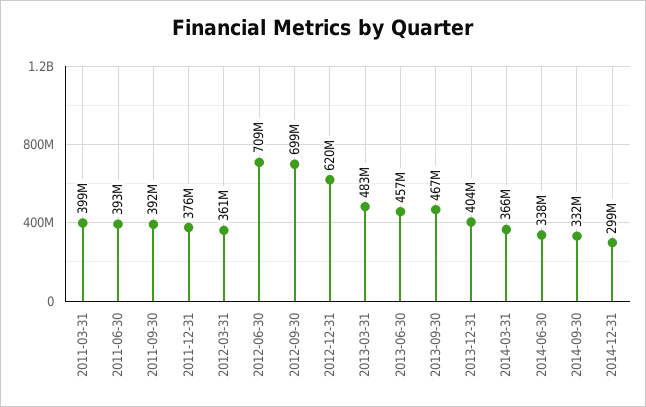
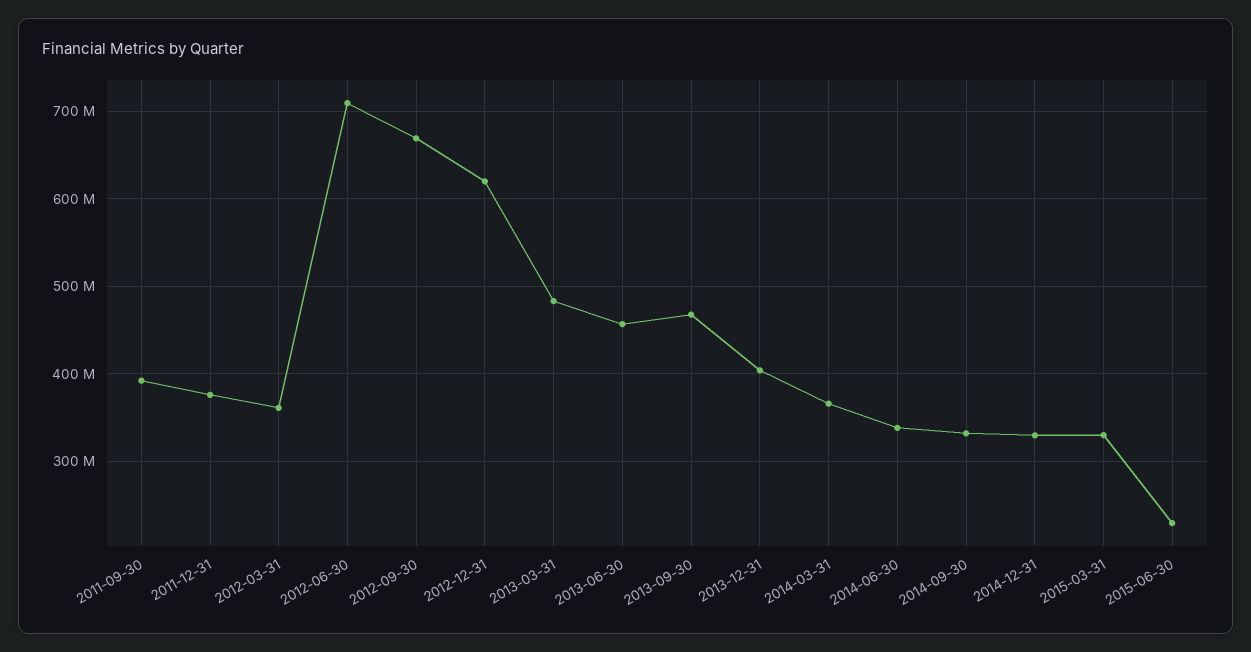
2011-03-31: 399000000 -> none
2011-06-30: 393000000 -> none
2012-09-30: 699000000 -> 670000000
2014-12-31: 299000000 -> 330000000
2015-03-31: none -> 330000000
2015-06-30: none -> 230000000

